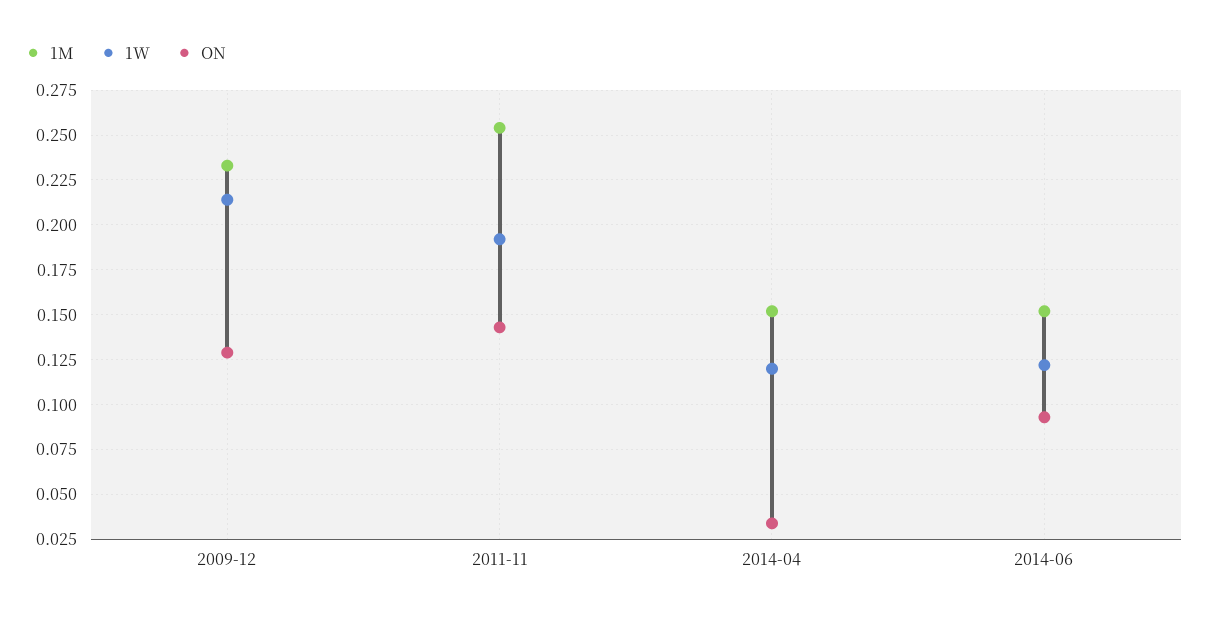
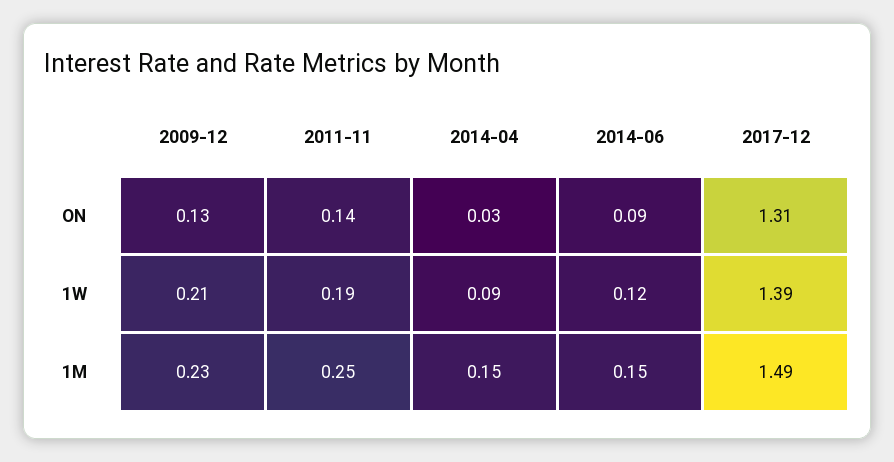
1W, 2014-04: 0.12 -> 0.09
ON, 2017-12: none -> 1.31
1W, 2017-12: none -> 1.39
1M, 2017-12: none -> 1.49

